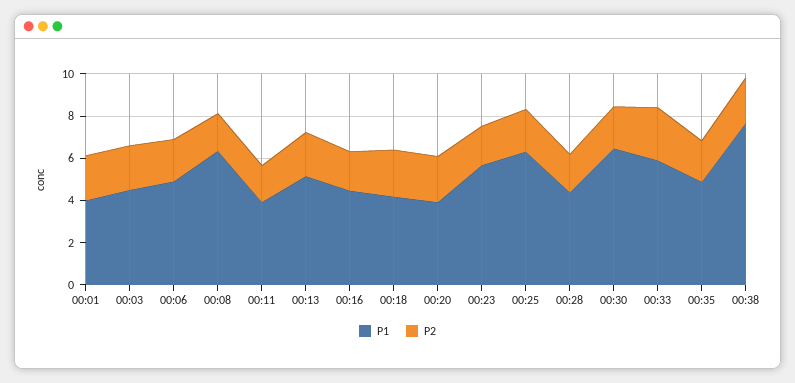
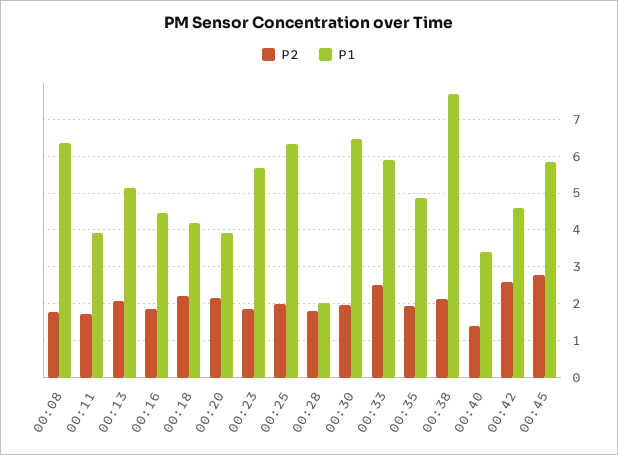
P1, 00:01: 4 -> none
P2, 00:01: 2 -> none
P1, 00:03: 4.5 -> none
P2, 00:03: 2 -> none
P1, 00:06: 5 -> none
P2, 00:06: 2 -> none
P1, 00:28: 4.5 -> 2
P2, 00:40: none -> 1.4
P1, 00:40: none -> 3.4
P2, 00:42: none -> 2.6
P1, 00:42: none -> 4.6
P2, 00:45: none -> 2.8
P1, 00:45: none -> 5.8

